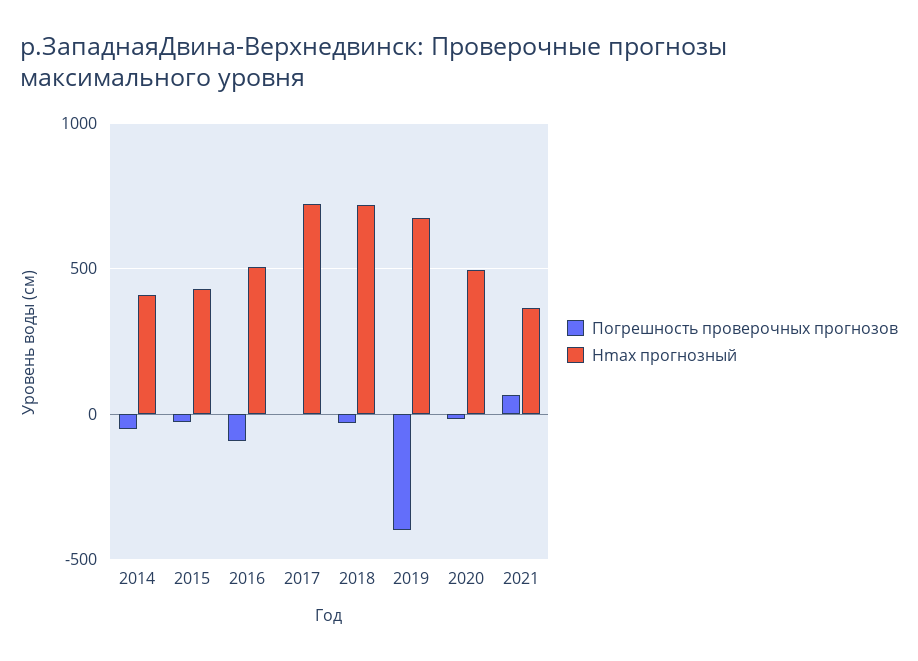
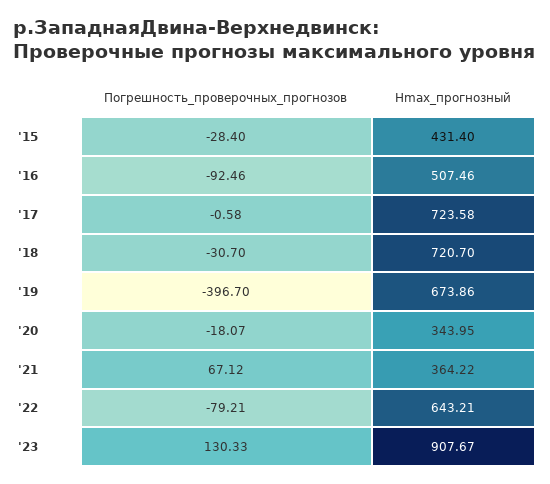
Погрешность проверочных прогнозов, 2014: -50 -> none
Hmax прогнозный, 2014: 400 -> none
Hmax прогнозный, 2020: 500 -> 343.95
Погрешность проверочных прогнозов, '22: none -> -79.21
Hmax прогнозный, '22: none -> 643.21
Погрешность проверочных прогнозов, '23: none -> 130.33
Hmax прогнозный, '23: none -> 907.67

